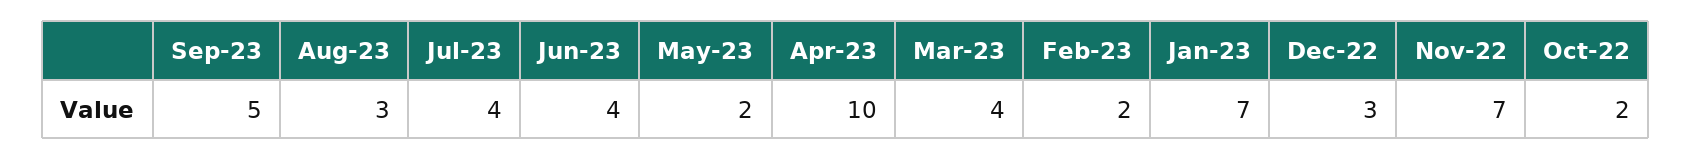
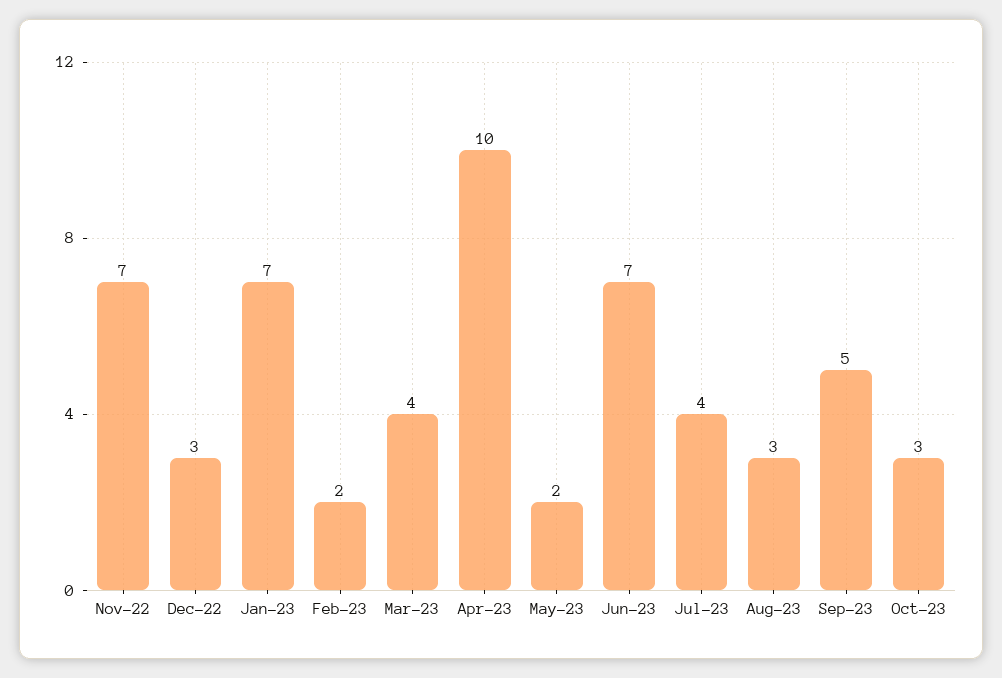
Jun-23: 4 -> 7
Oct-22: 2 -> none
Oct-23: none -> 3

